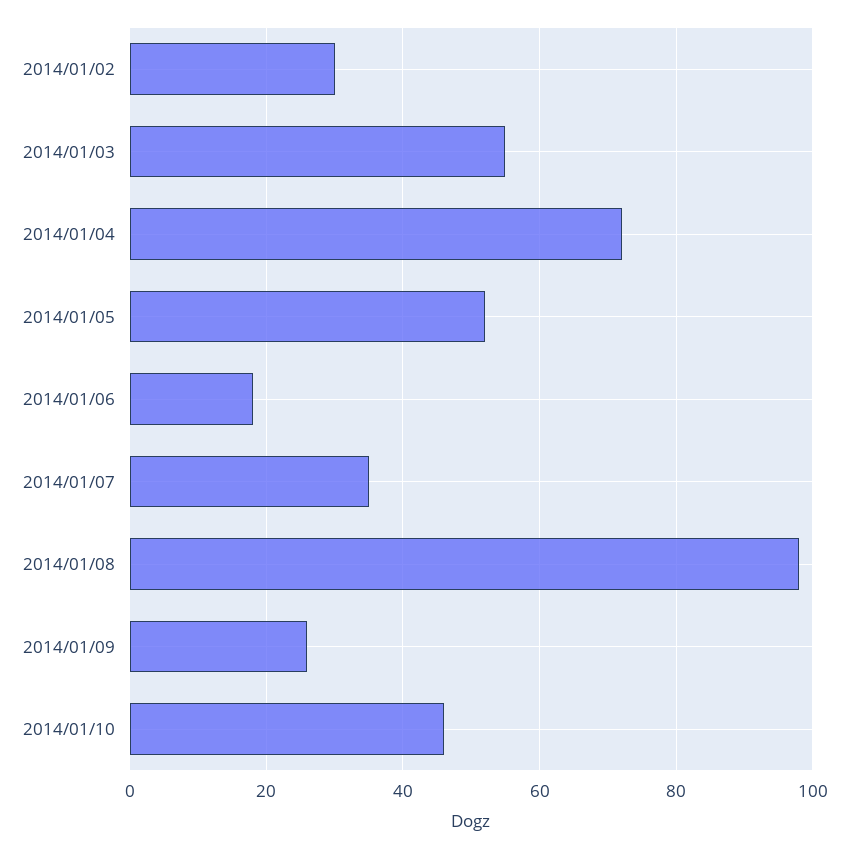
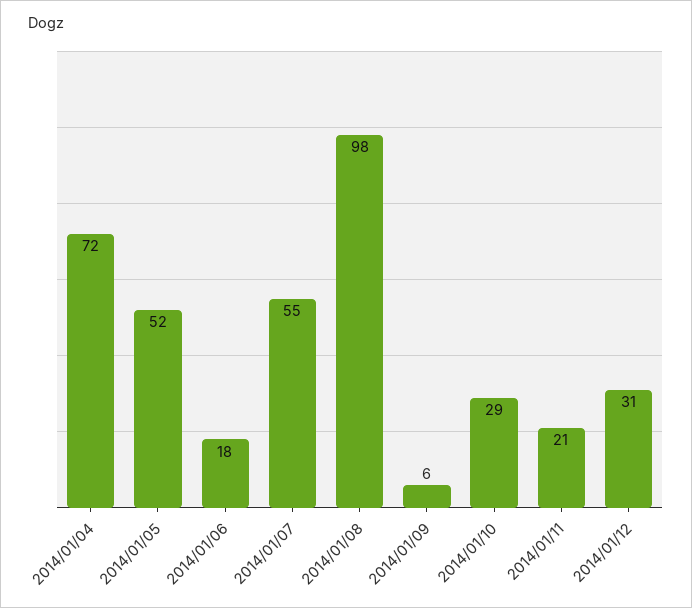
2014/01/02: 30 -> none
2014/01/03: 55 -> none
2014/01/07: 35 -> 55
2014/01/09: 25 -> 6
2014/01/10: 45 -> 29
2014/01/11: none -> 21
2014/01/12: none -> 31

